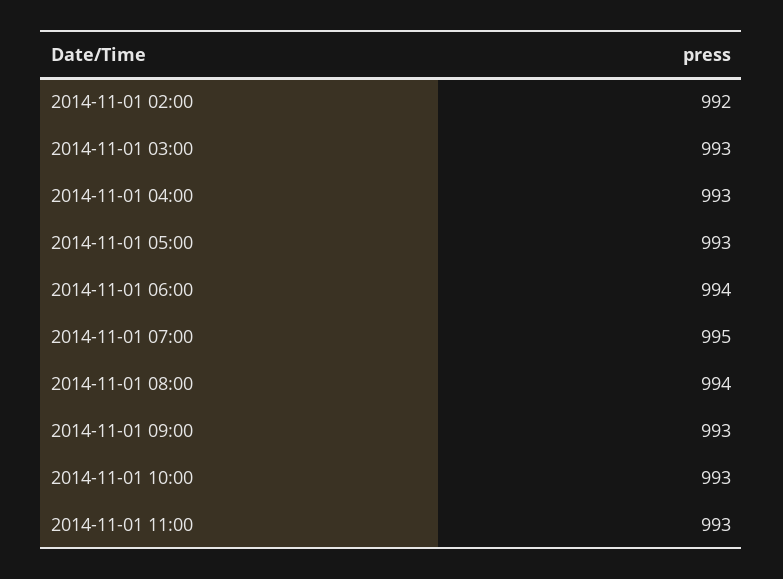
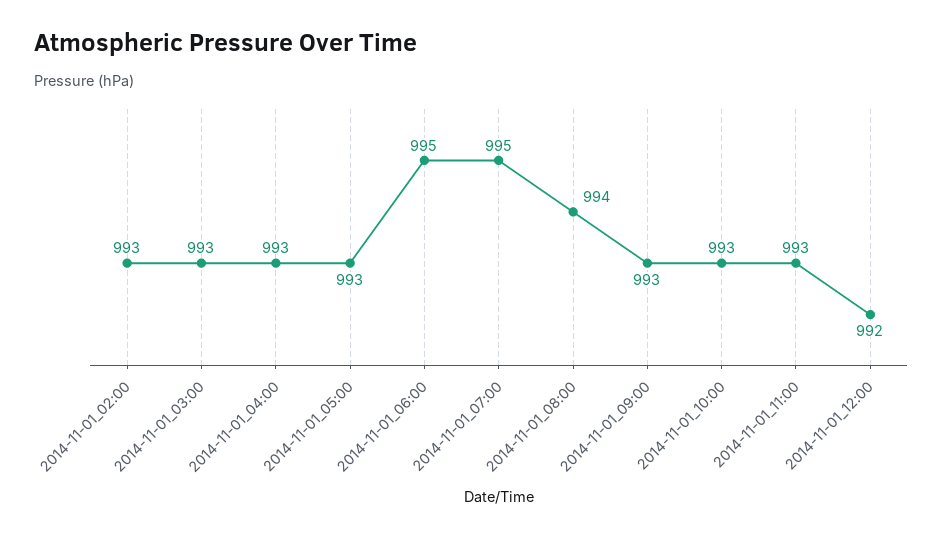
2014-11-01 02:00: 992 -> 993
2014-11-01 06:00: 994 -> 995
2014-11-01_12:00: none -> 992

